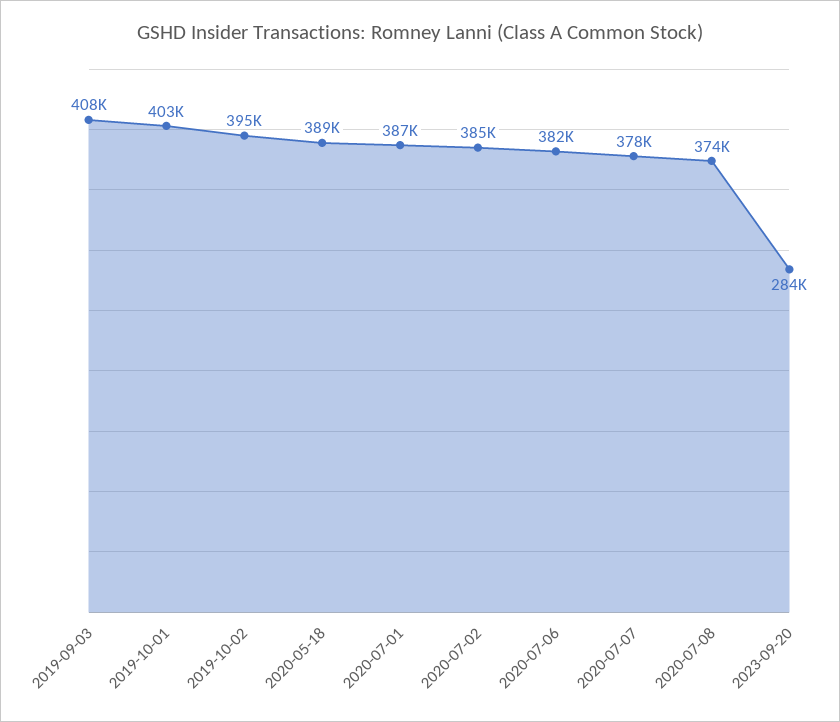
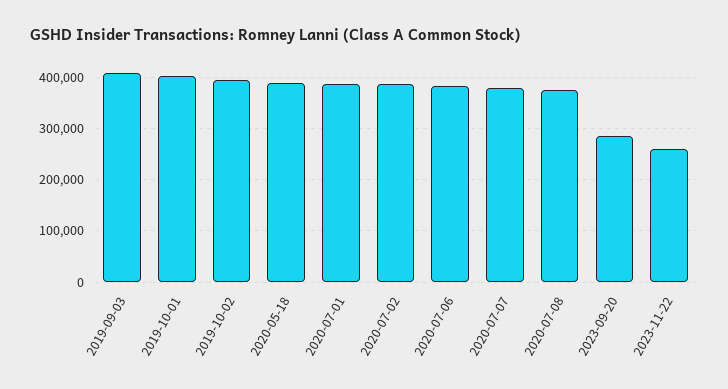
2023-11-22: none -> 260000

